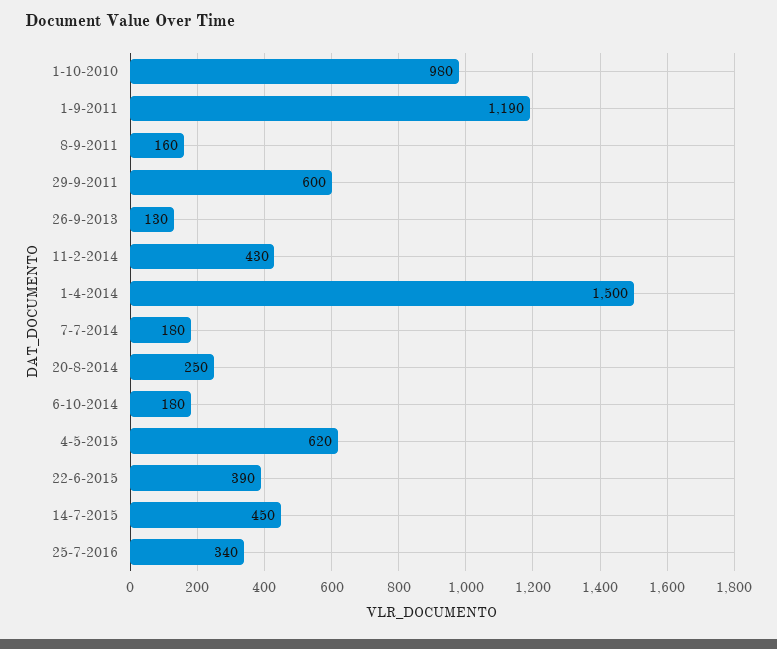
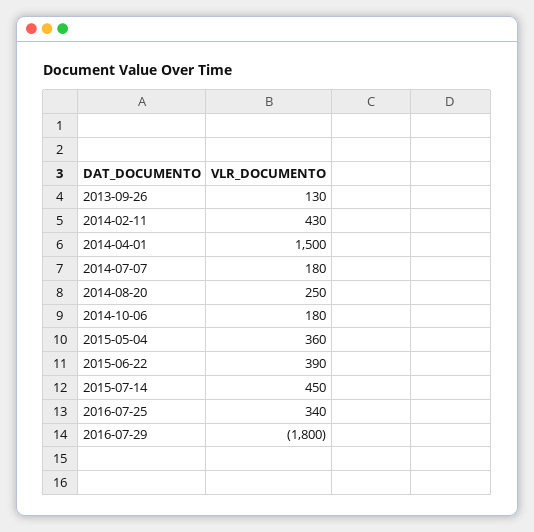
1-10-2010: 980 -> none
1-9-2011: 1190 -> none
8-9-2011: 160 -> none
29-9-2011: 600 -> none
4-5-2015: 620 -> 360
2016-07-29: none -> -1800

